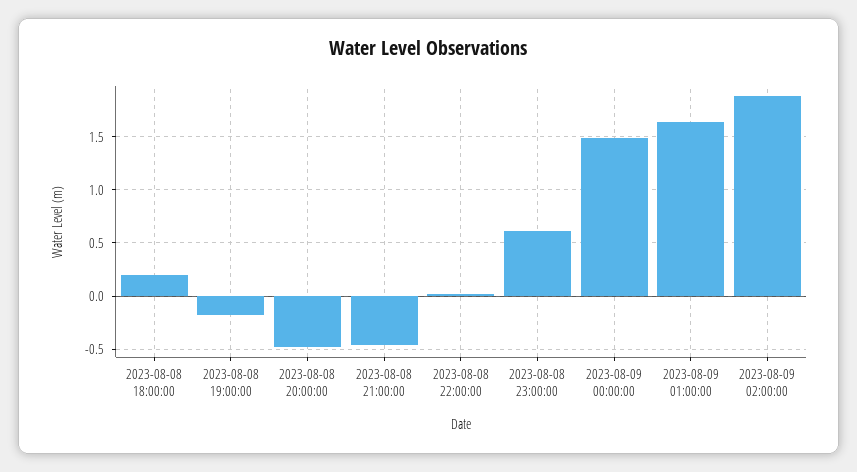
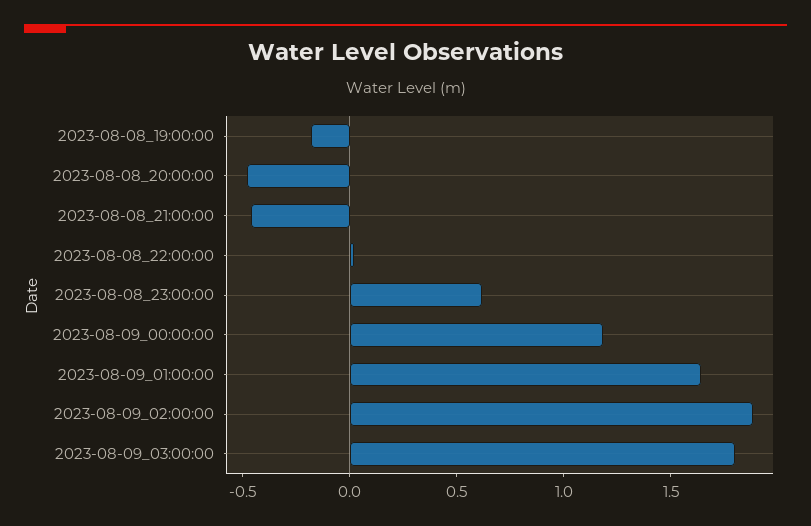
2023-08-08 18:00:00: 0.2 -> none
2023-08-09 00:00:00: 1.5 -> 1.2
2023-08-09_03:00:00: none -> 1.8

